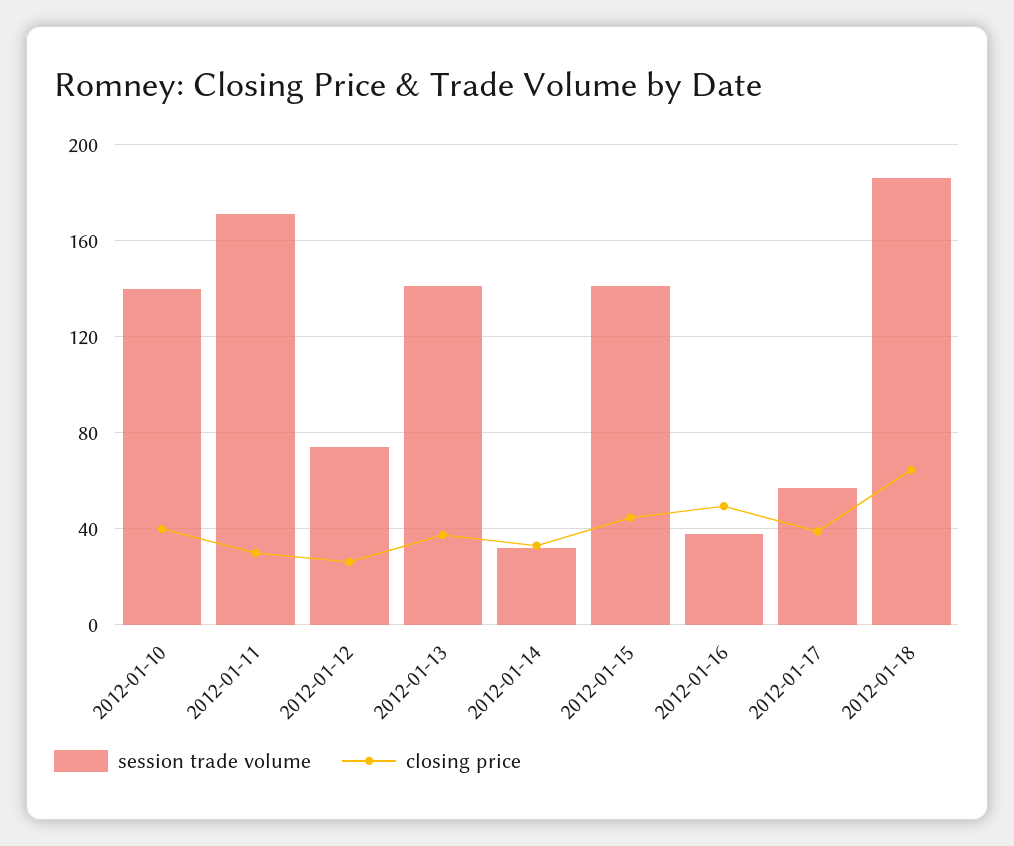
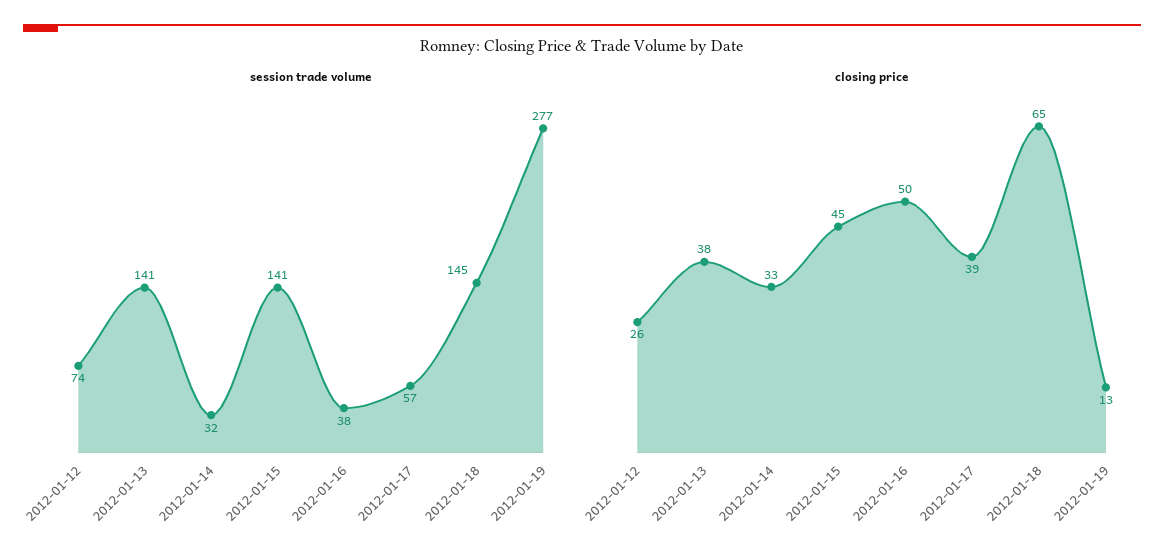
session trade volume, 2012-01-10: 140 -> none
closing price, 2012-01-10: 40 -> none
session trade volume, 2012-01-11: 170 -> none
closing price, 2012-01-11: 30 -> none
session trade volume, 2012-01-18: 185 -> 145
session trade volume, 2012-01-19: none -> 277
closing price, 2012-01-19: none -> 13

